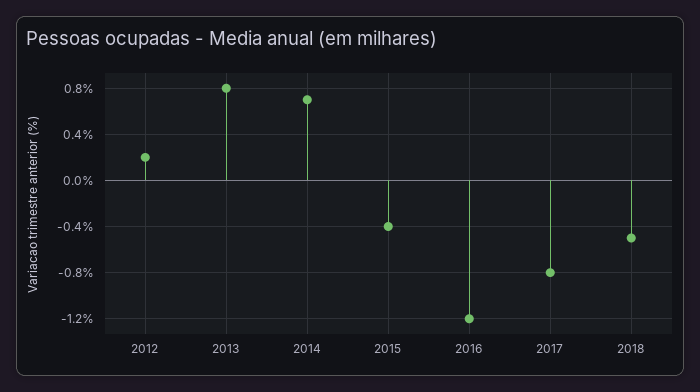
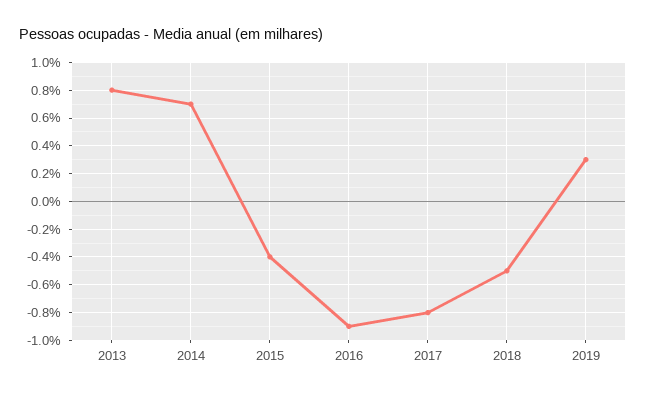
2012: 0.2 -> none
2016: -1.2 -> -0.9
2019: none -> 0.3

